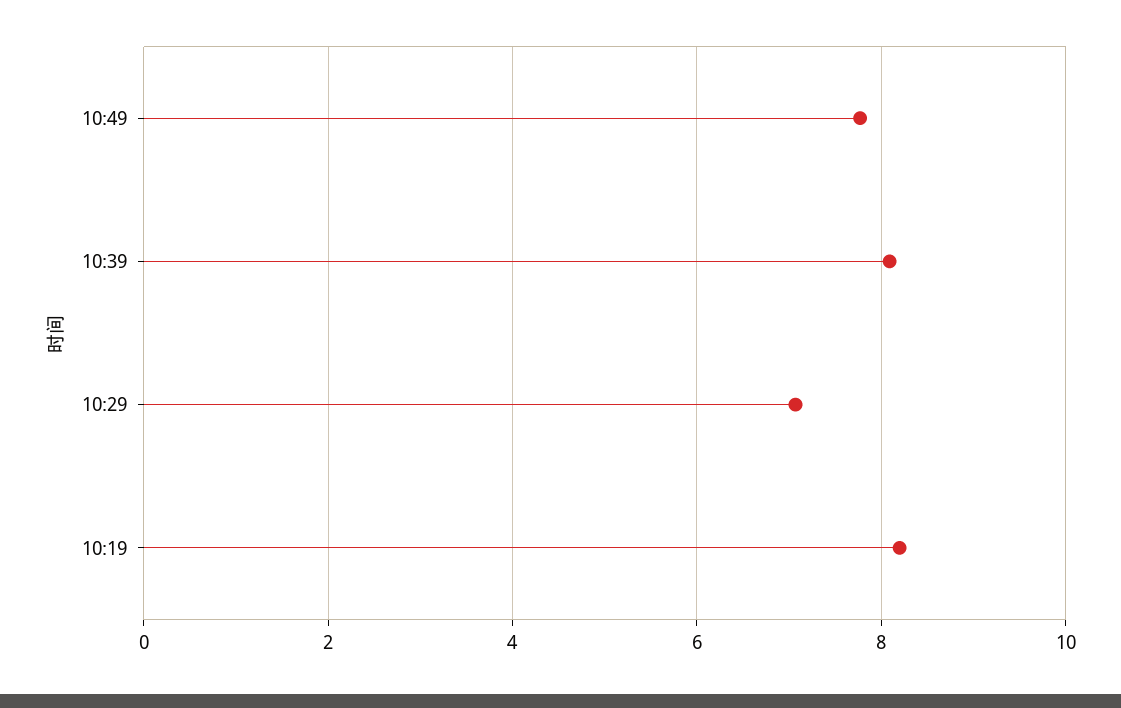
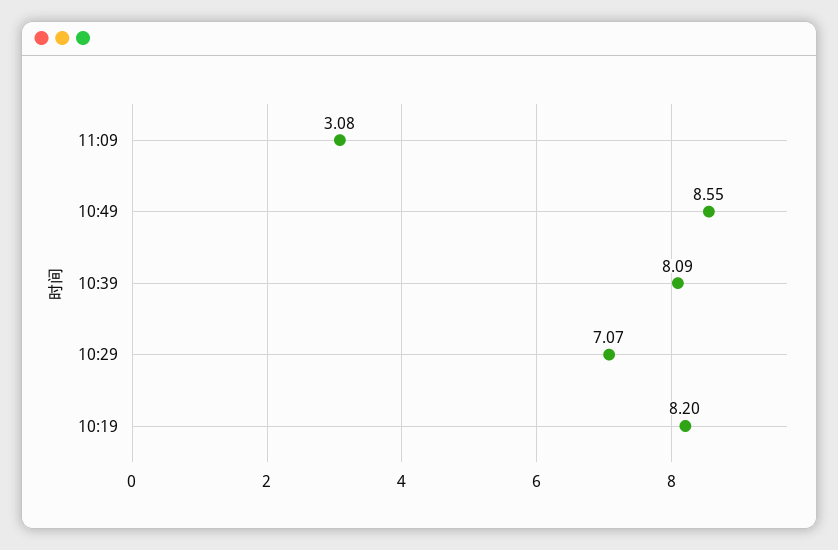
10:49: 7.8 -> 8.55
11:09: none -> 3.08

